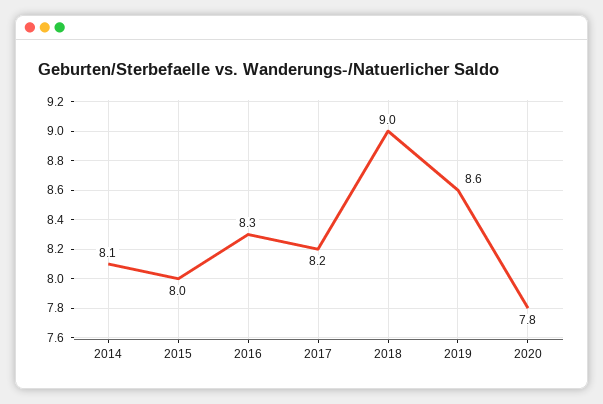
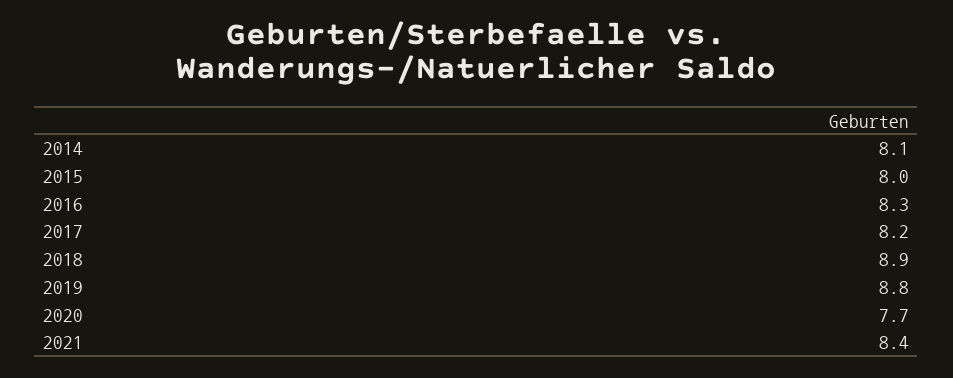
2018: 9 -> 8.9
2019: 8.6 -> 8.8
2020: 7.8 -> 7.7
2021: none -> 8.4

